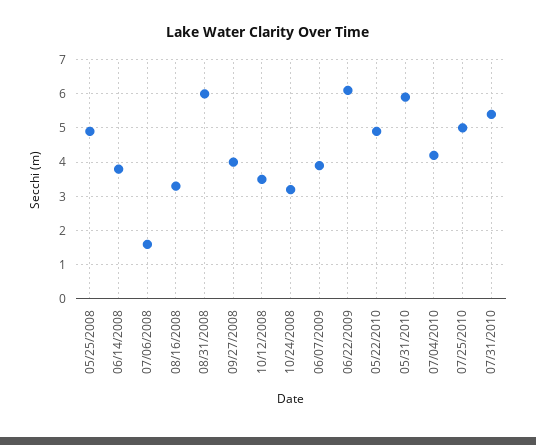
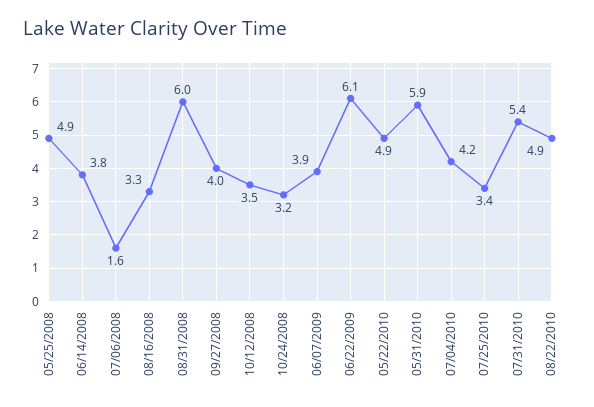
07/25/2010: 5 -> 3.4
08/22/2010: none -> 4.9

